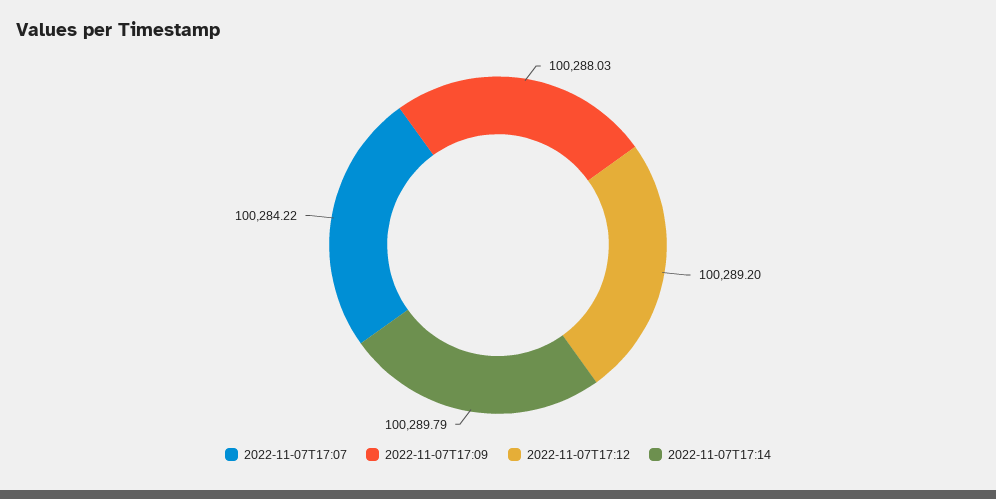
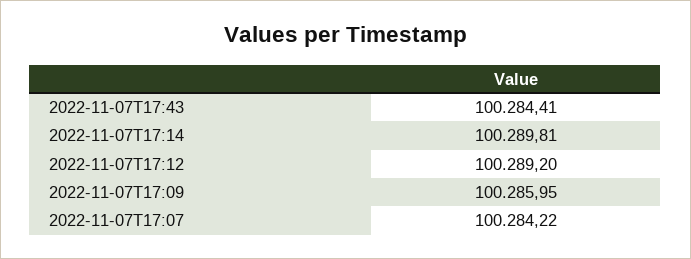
2022-11-07T17:09: 100288.03 -> 100285.95
2022-11-07T17:14: 100289.79 -> 100289.81
2022-11-07T17:43: none -> 100284.41

